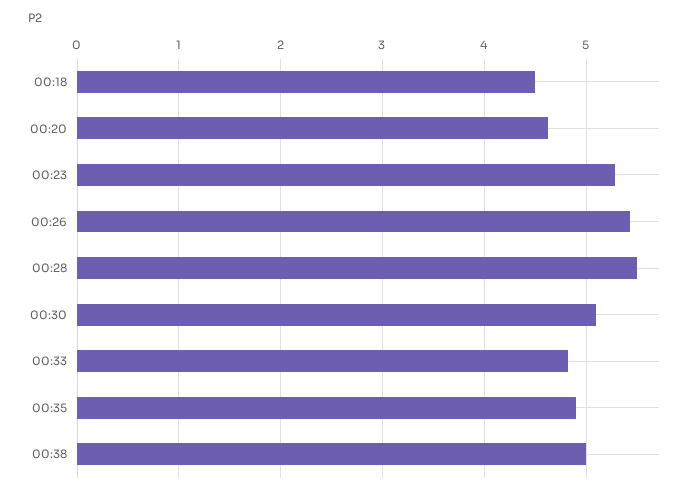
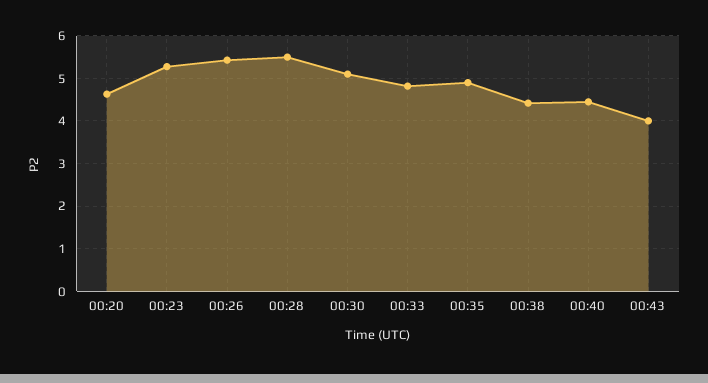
00:18: 4.5 -> none
00:38: 5 -> 4.4
00:40: none -> 4.4
00:43: none -> 4

